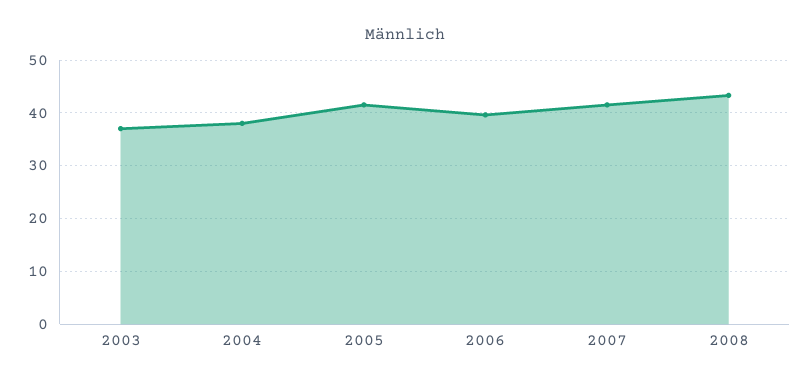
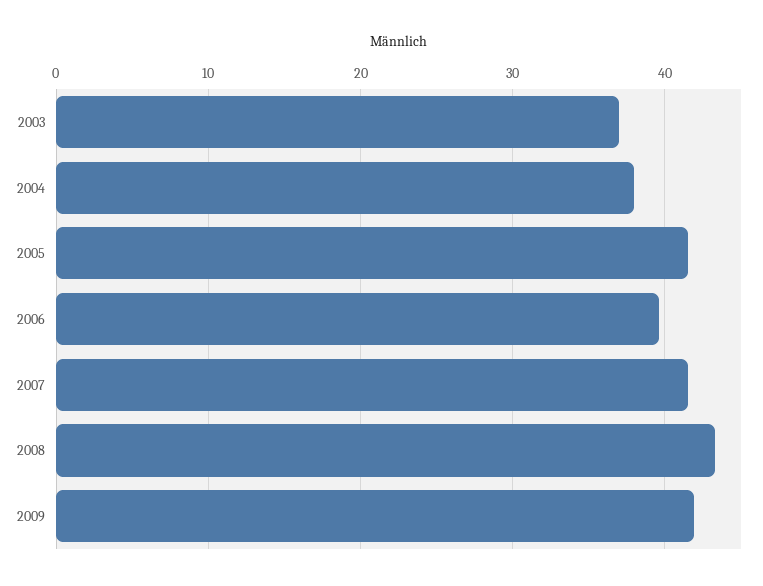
2009: none -> 42

